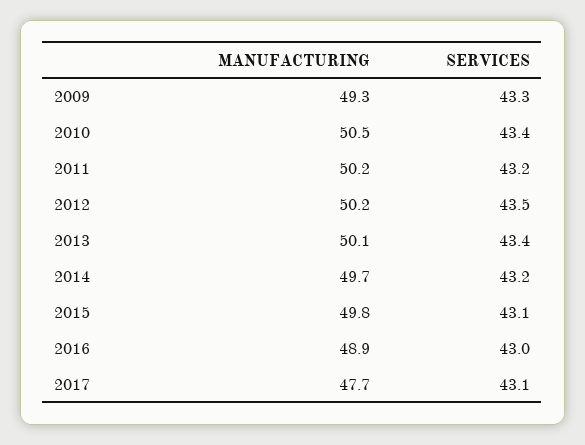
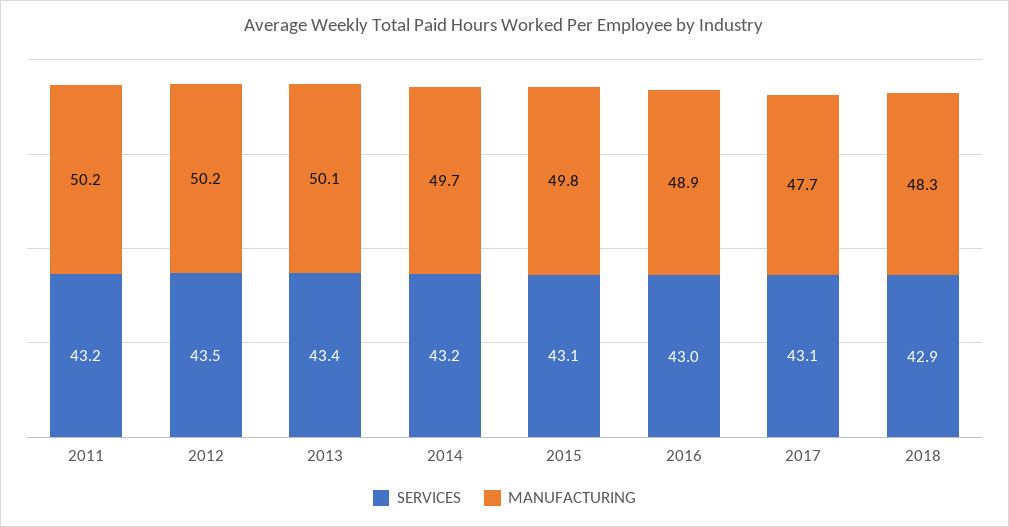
MANUFACTURING, 2009: 49.3 -> none
SERVICES, 2009: 43.3 -> none
MANUFACTURING, 2010: 50.5 -> none
SERVICES, 2010: 43.4 -> none
SERVICES, 2018: none -> 42.9
MANUFACTURING, 2018: none -> 48.3

